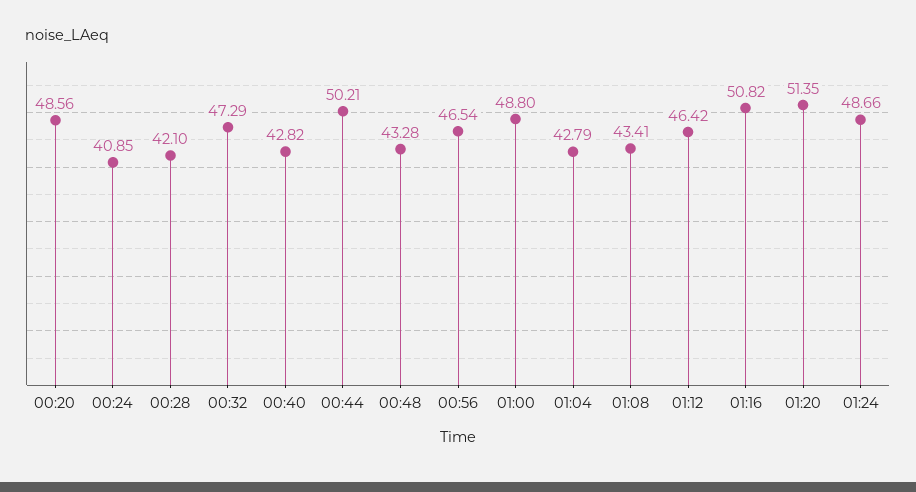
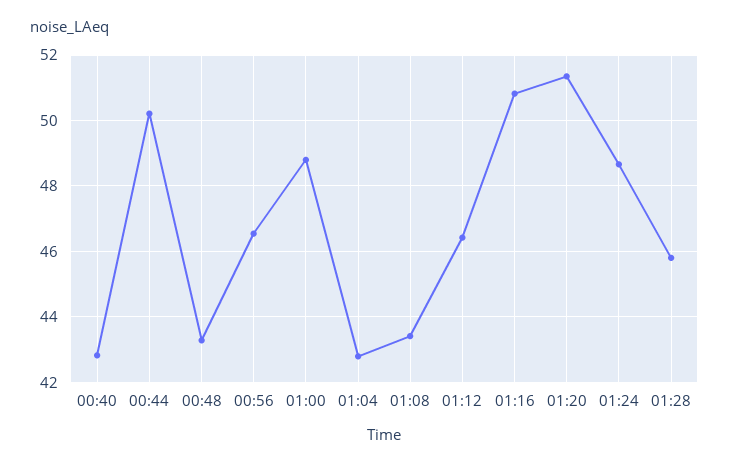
00:20: 48.56 -> none
00:24: 40.85 -> none
00:28: 42.1 -> none
00:32: 47.29 -> none
01:28: none -> 45.8

